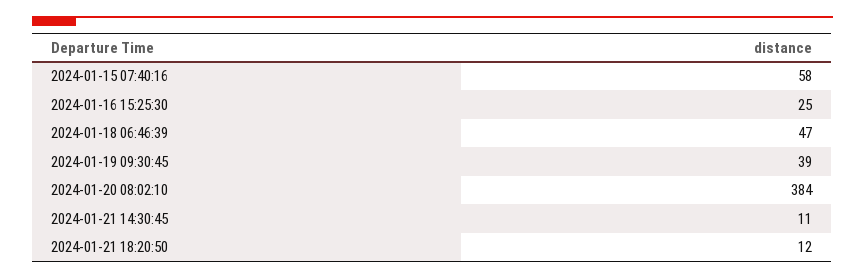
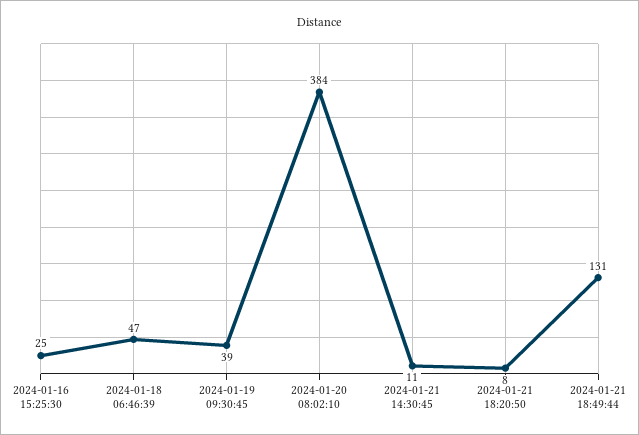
2024-01-15 07:40:16: 58 -> none
2024-01-21 18:20:50: 12 -> 8
2024-01-21 18:49:44: none -> 131

